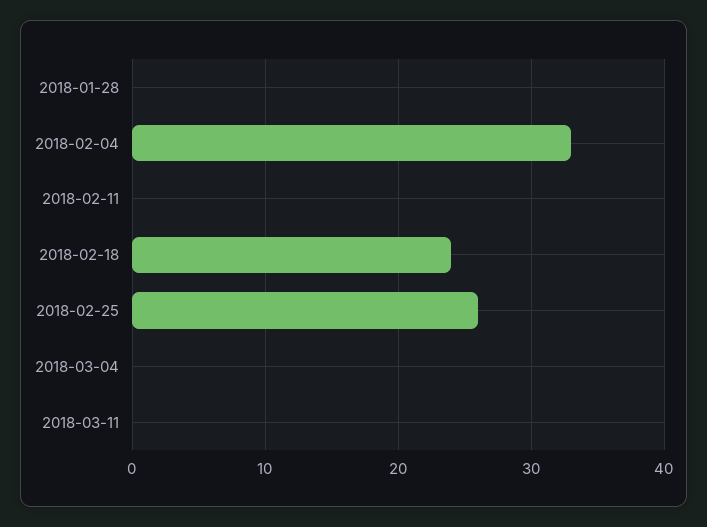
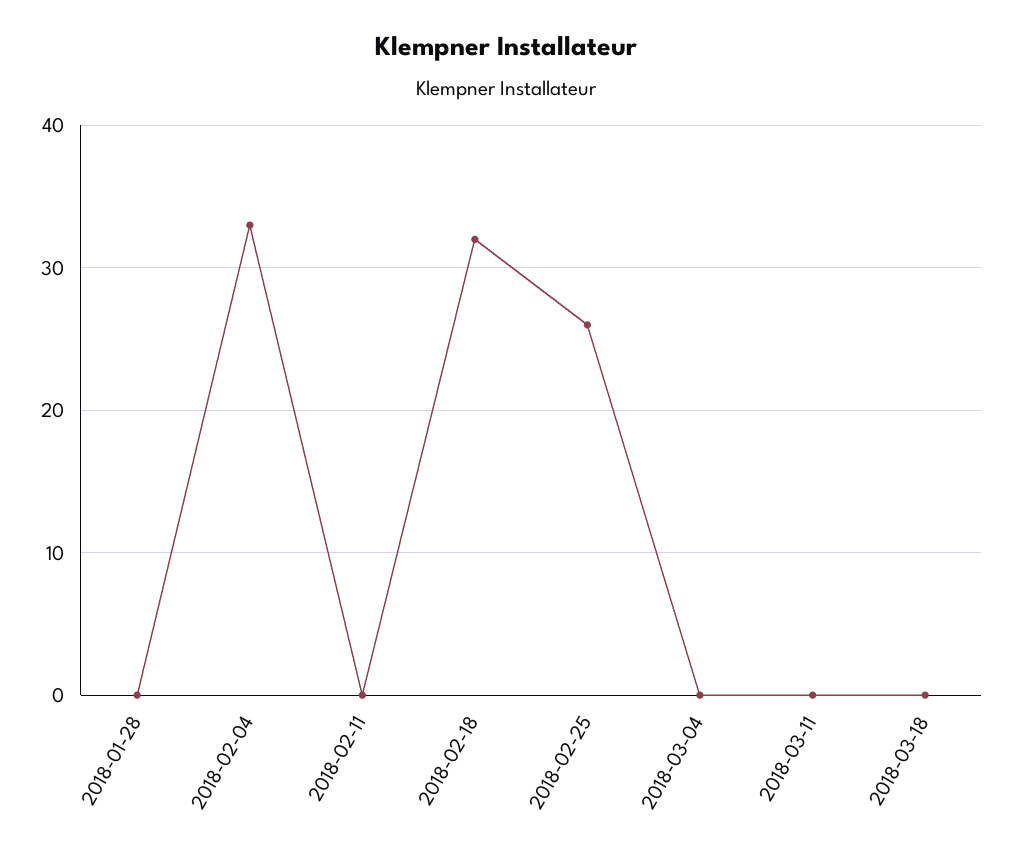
2018-02-18: 24 -> 32
2018-03-18: none -> 0

